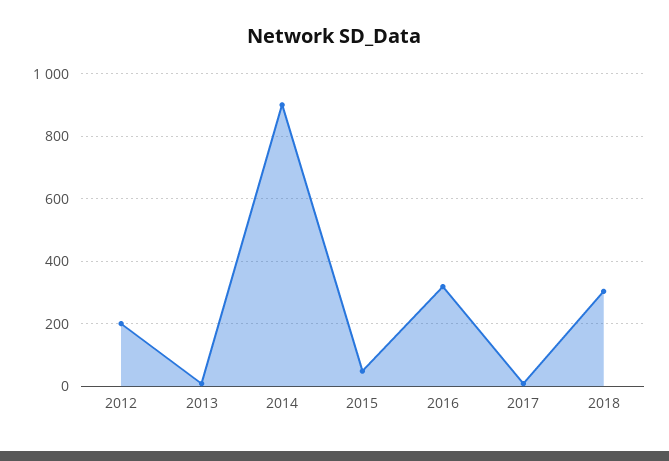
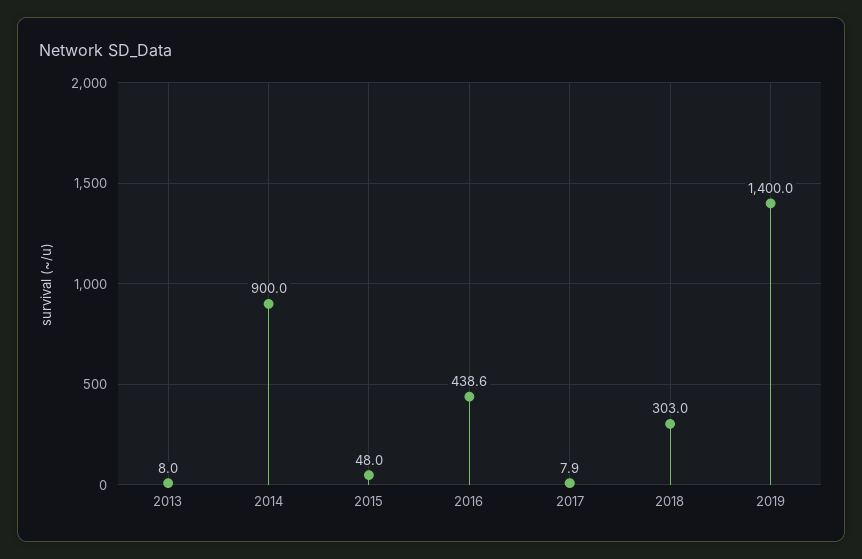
2012: 200 -> none
2016: 320 -> 438.6
2019: none -> 1400

